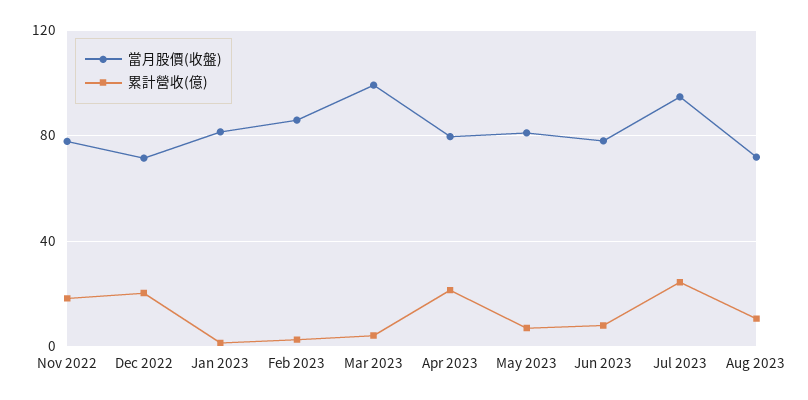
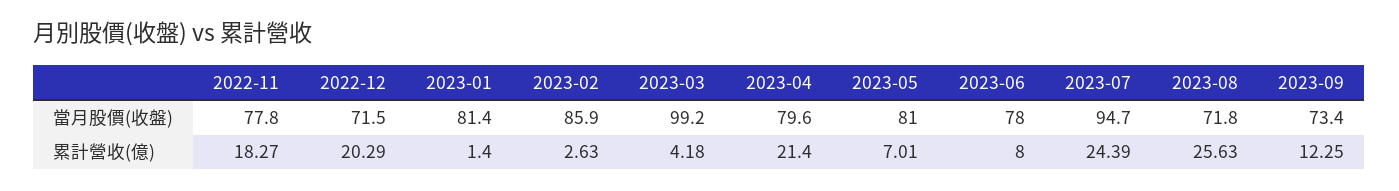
累計營收(億), Aug 2023: 10 -> 25.63
當月股價(收盤), 2023-09: none -> 73.4
累計營收(億), 2023-09: none -> 12.25

